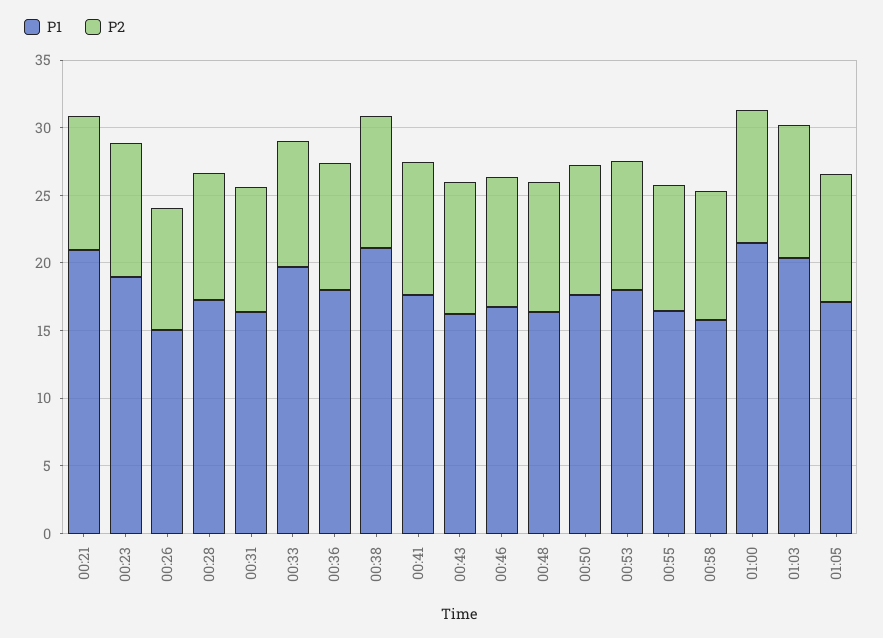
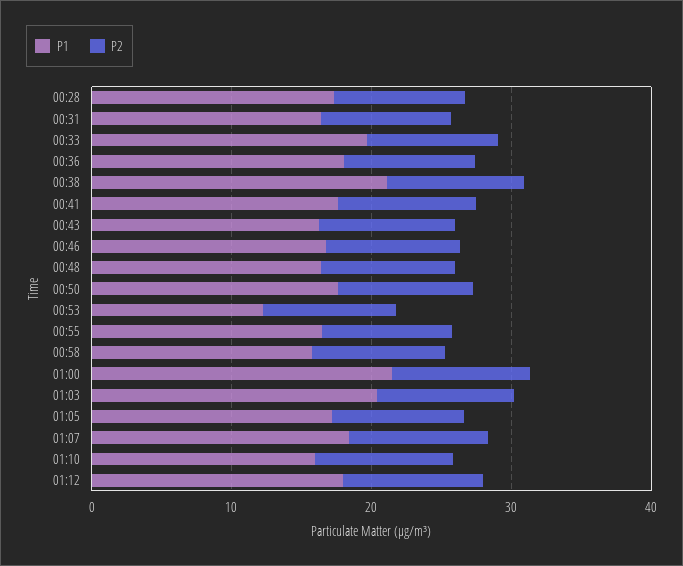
P1, 00:21: 21 -> none
P2, 00:21: 10 -> none
P1, 00:23: 19 -> none
P2, 00:23: 10 -> none
P1, 00:26: 15 -> none
P2, 00:26: 9 -> none
P1, 00:53: 18 -> 12
P1, 01:07: none -> 18
P2, 01:07: none -> 10
P1, 01:10: none -> 16
P2, 01:10: none -> 10
P1, 01:12: none -> 18
P2, 01:12: none -> 10

